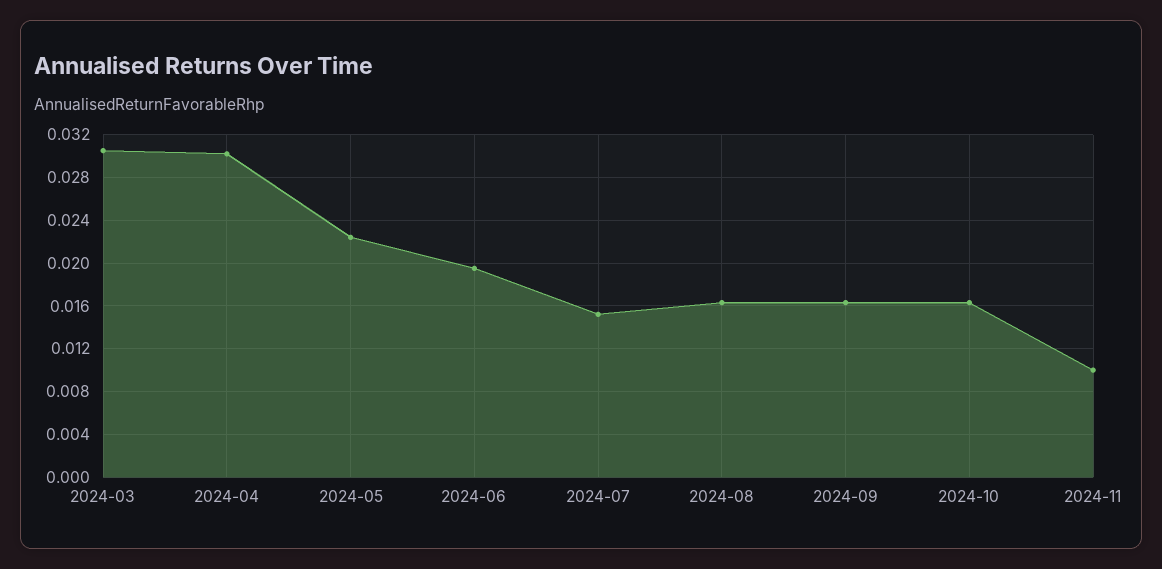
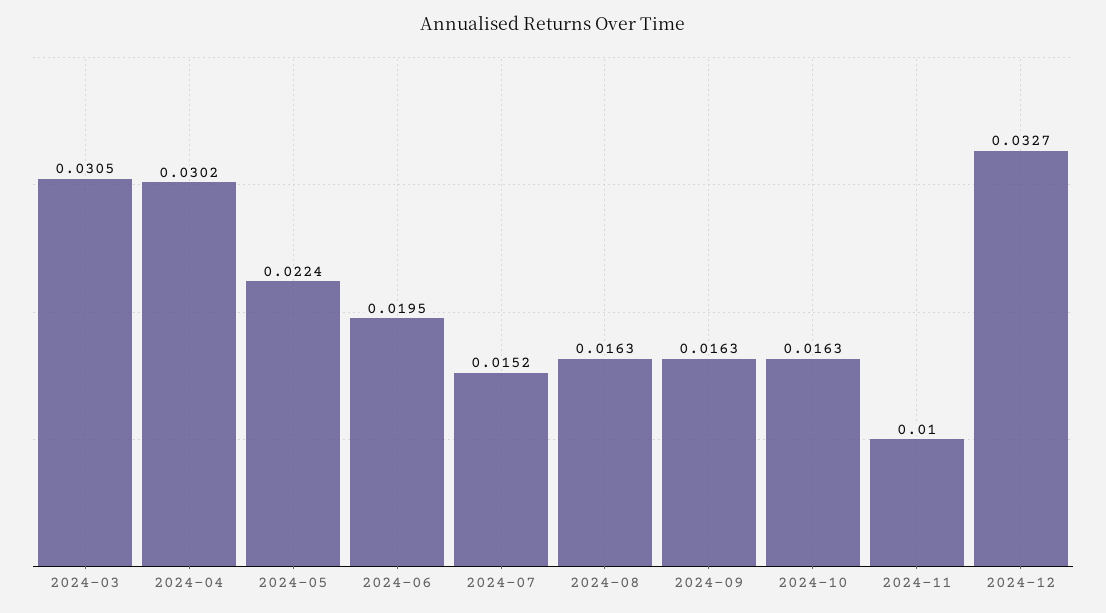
2024-12: none -> 0.0327

